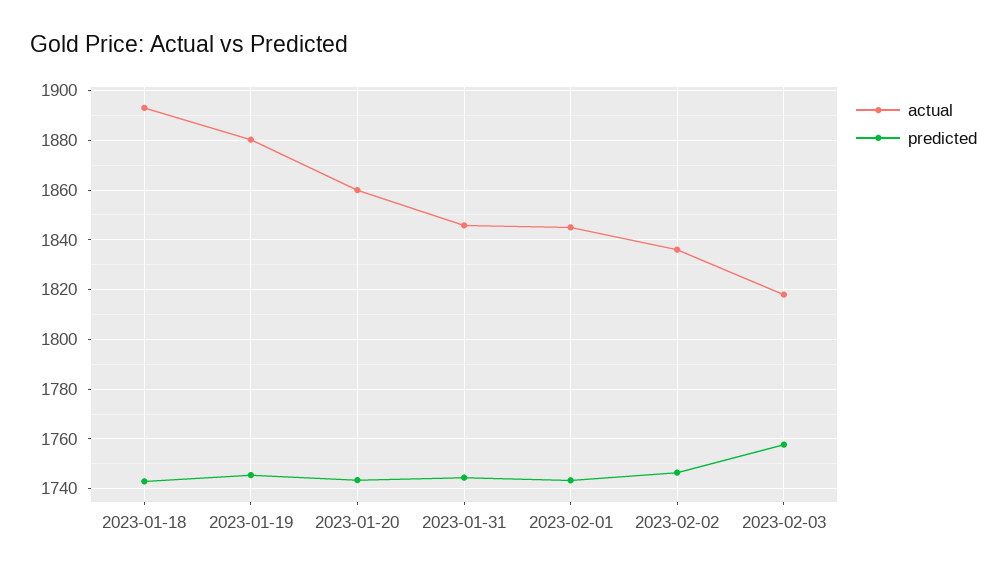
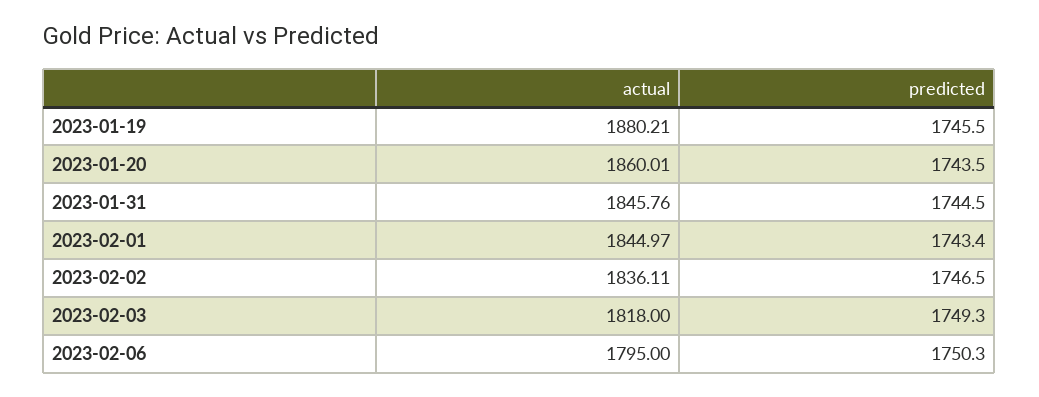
actual, 2023-01-18: 1892.5 -> none
predicted, 2023-01-18: 1742.5 -> none
predicted, 2023-02-03: 1757.5 -> 1749.3
actual, 2023-02-06: none -> 1795
predicted, 2023-02-06: none -> 1750.3

